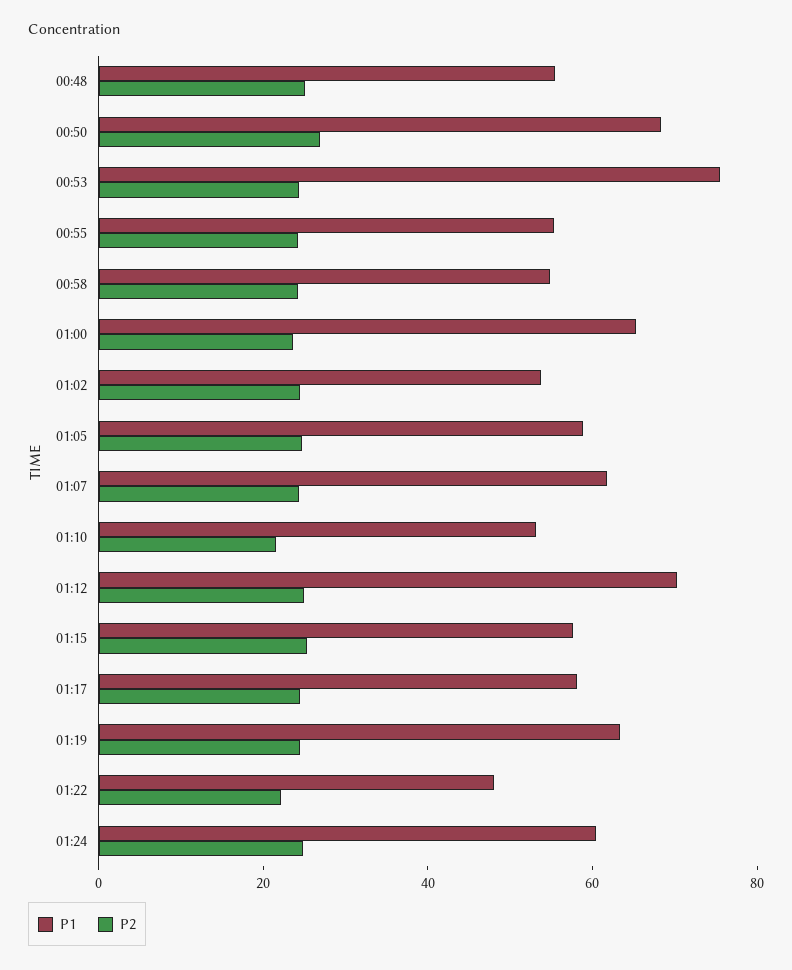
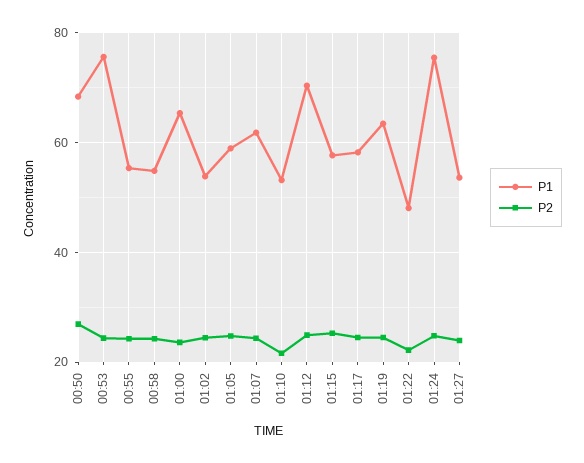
P1, 00:48: 55 -> none
P2, 00:48: 25 -> none
P1, 01:24: 60 -> 76
P1, 01:27: none -> 54
P2, 01:27: none -> 24

